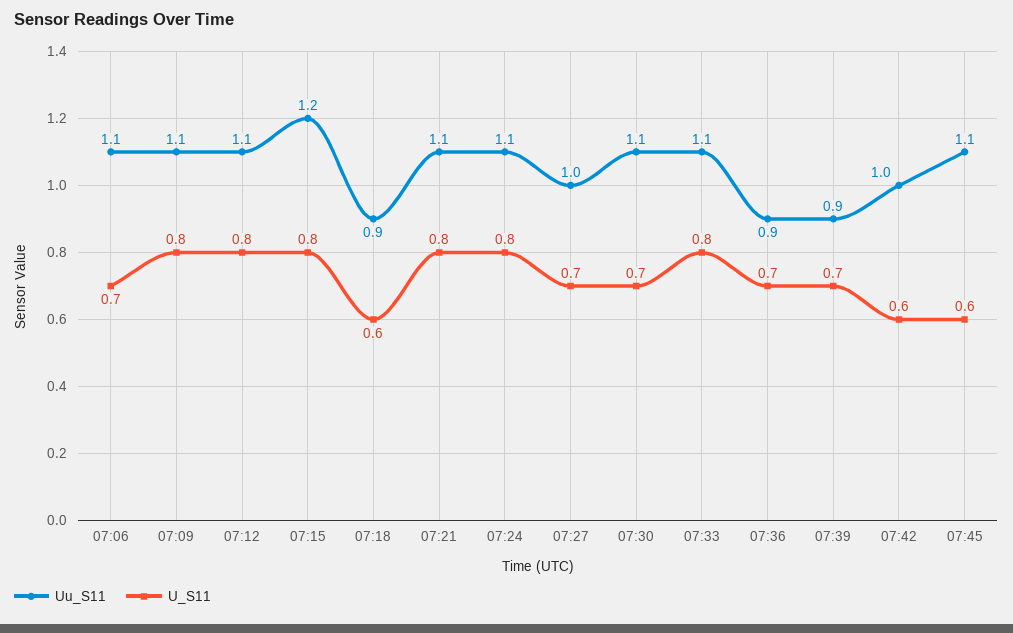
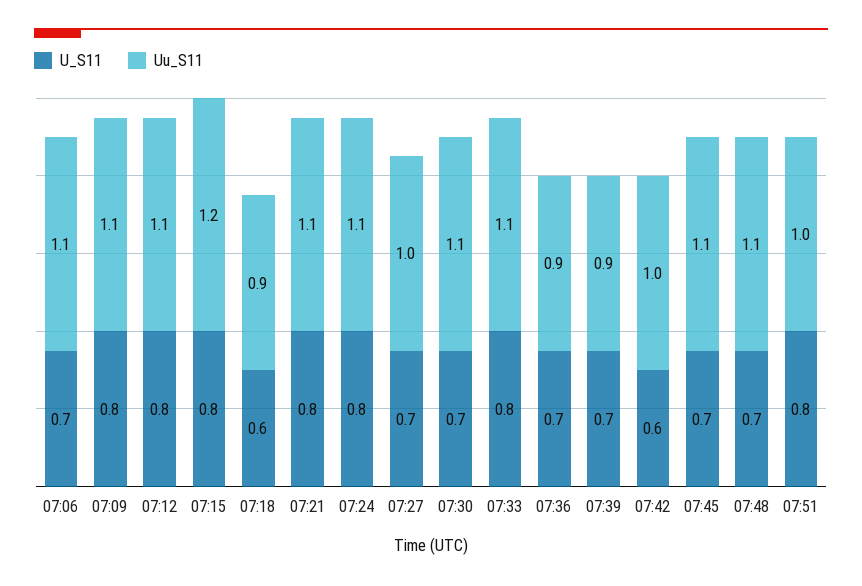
U_S11, 07:45: 0.6 -> 0.7
U_S11, 07:48: none -> 0.7
Uu_S11, 07:48: none -> 1.1
U_S11, 07:51: none -> 0.8
Uu_S11, 07:51: none -> 1

